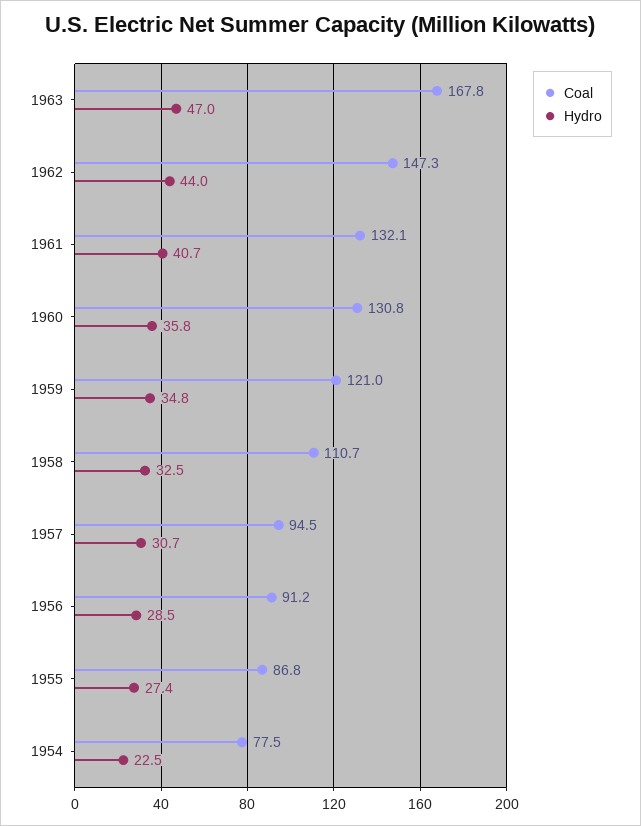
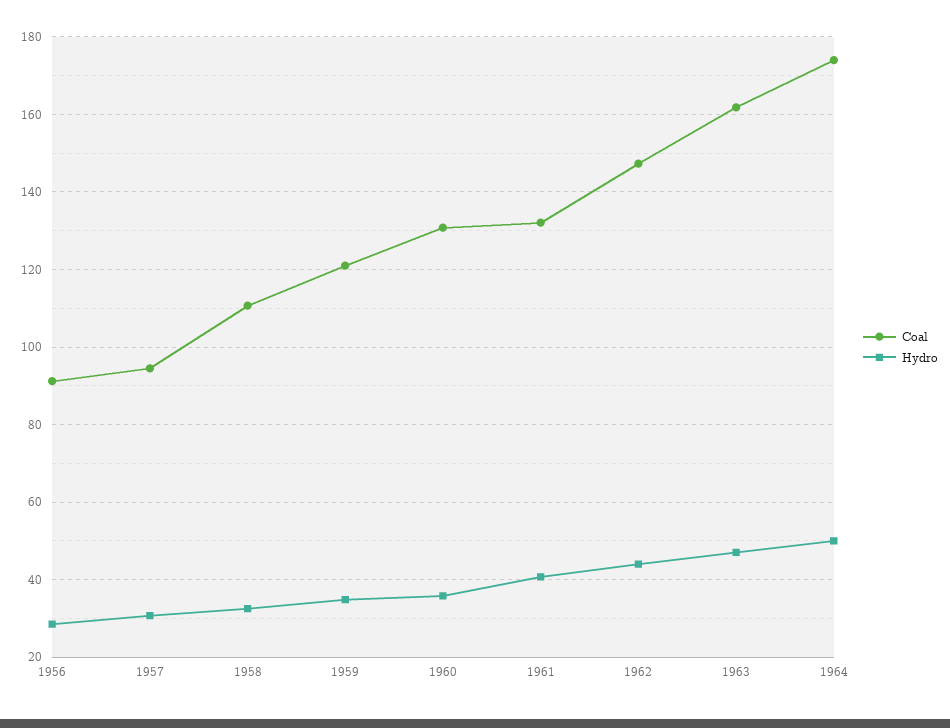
Coal, 1963: 167.8 -> 162
Coal, 1955: 86.8 -> none
Hydro, 1955: 27.4 -> none
Coal, 1954: 77.5 -> none
Hydro, 1954: 22.5 -> none
Coal, 1964: none -> 174
Hydro, 1964: none -> 50

